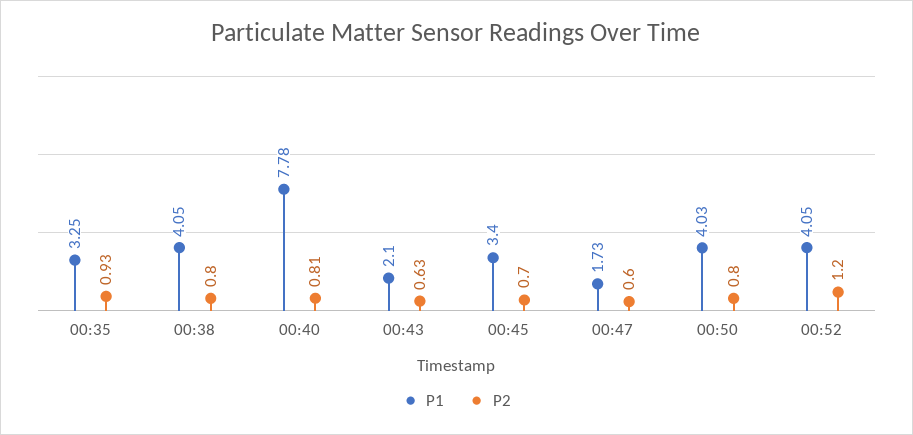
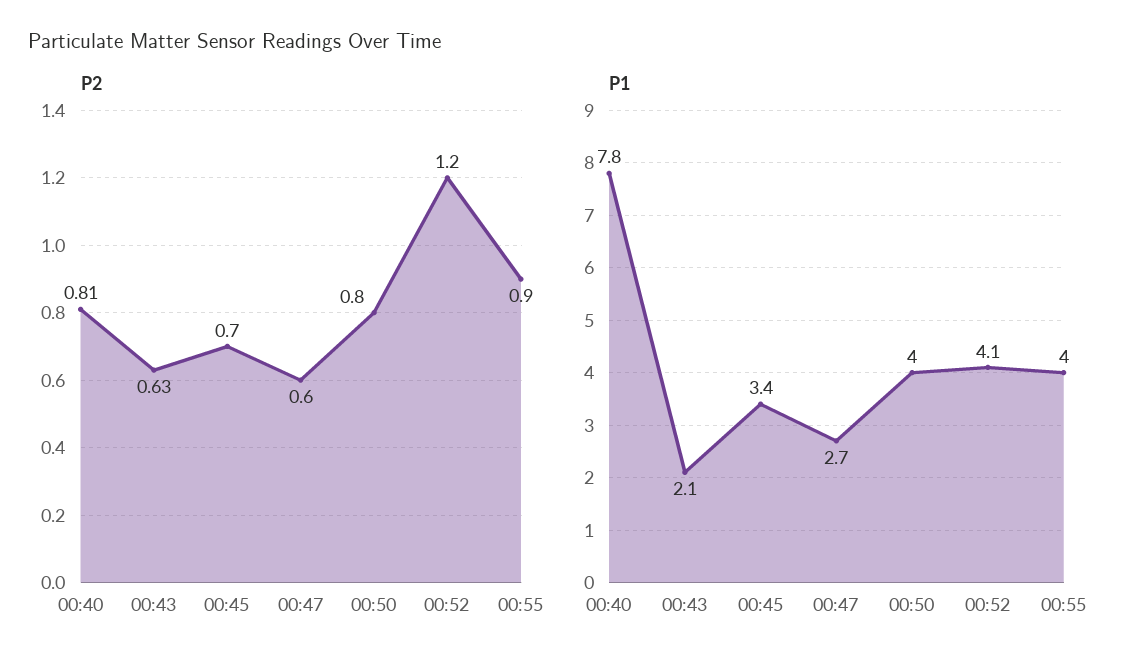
P1, 00:35: 3.25 -> none
P2, 00:35: 0.93 -> none
P1, 00:38: 4.05 -> none
P2, 00:38: 0.8 -> none
P1, 00:47: 1.73 -> 2.7
P2, 00:55: none -> 0.9
P1, 00:55: none -> 4

